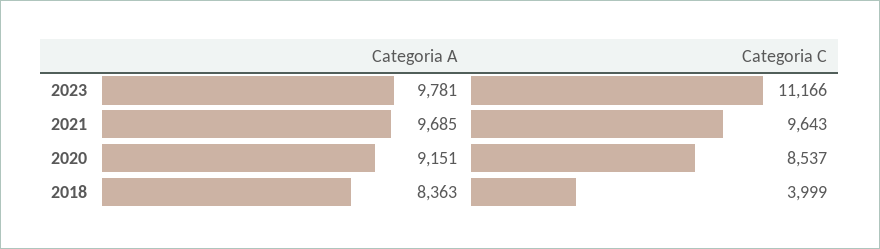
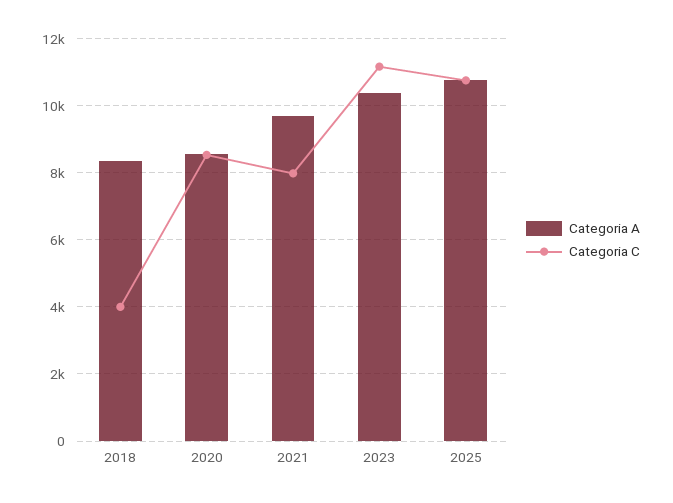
Categoria A, 2023: 9781 -> 10400
Categoria C, 2021: 9643 -> 8000
Categoria A, 2020: 9151 -> 8600
Categoria A, 2025: none -> 10800
Categoria C, 2025: none -> 10800

